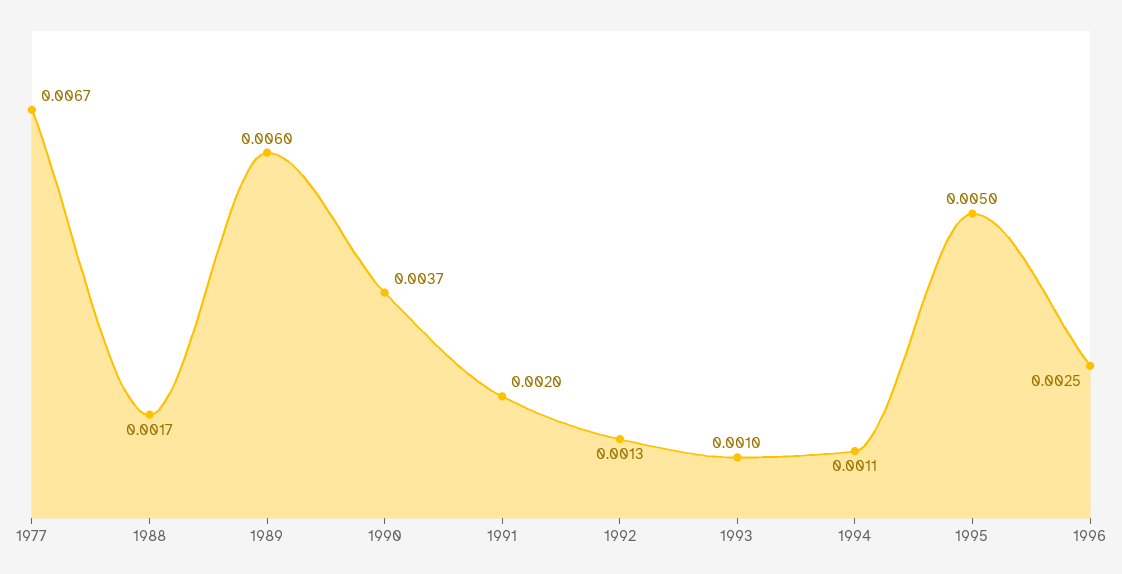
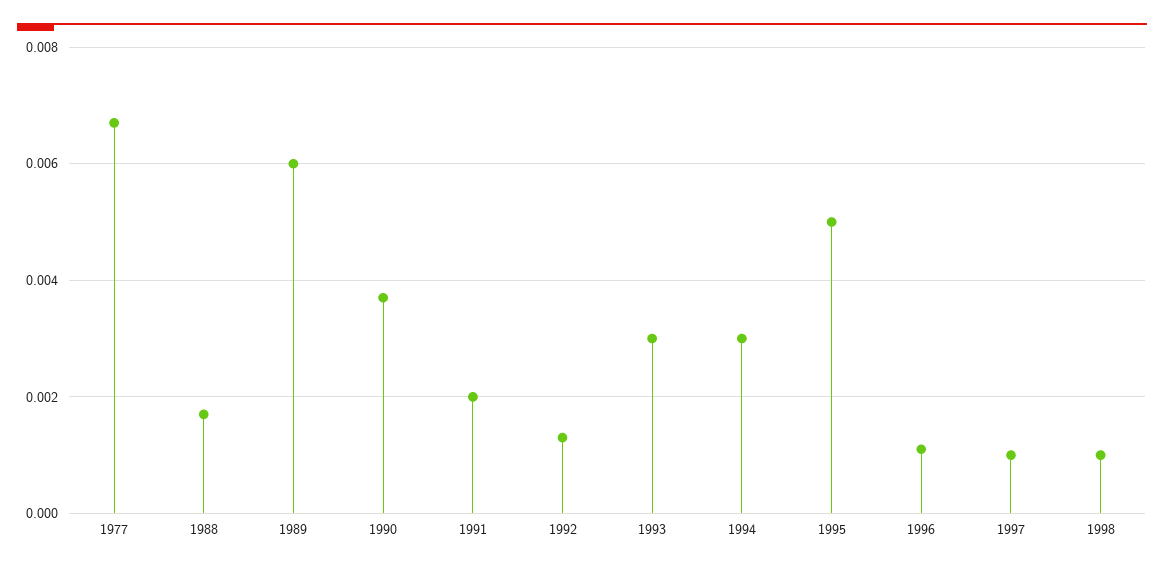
1993: 0.001 -> 0.003
1994: 0.0011 -> 0.003
1996: 0.0025 -> 0.001
1997: none -> 0.001
1998: none -> 0.001

